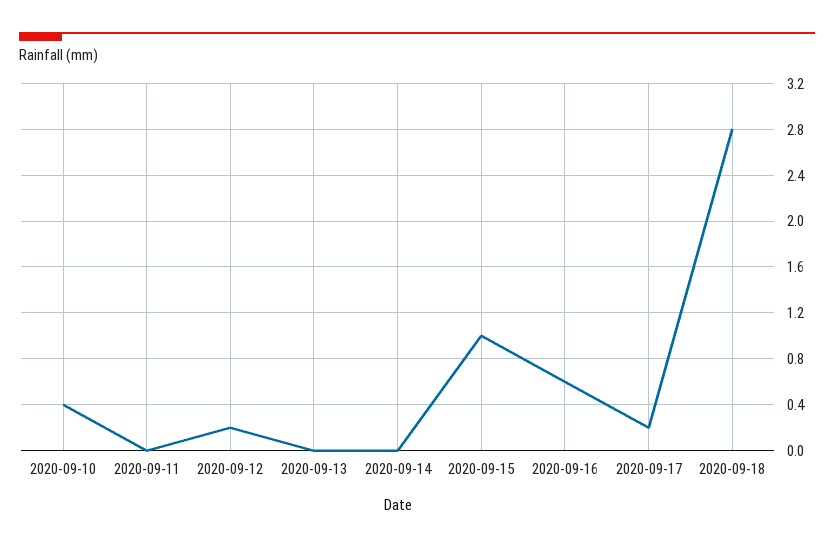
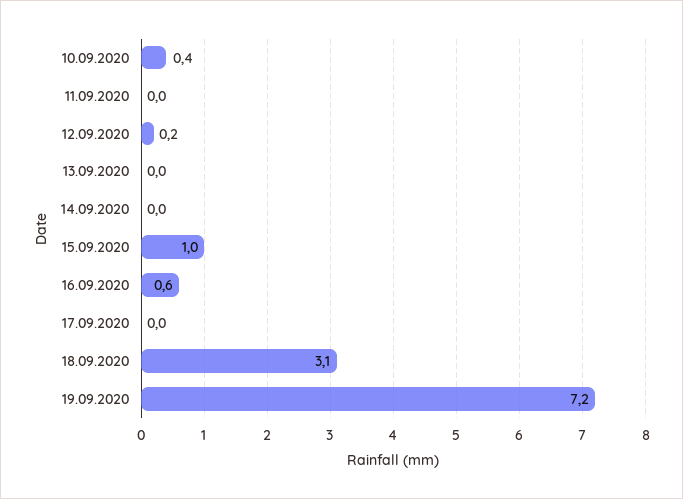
2020-09-17: 0.2 -> 0
2020-09-18: 2.8 -> 3.1
19.09.2020: none -> 7.2

